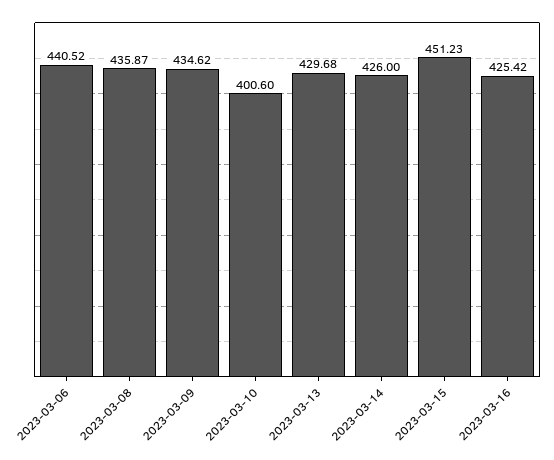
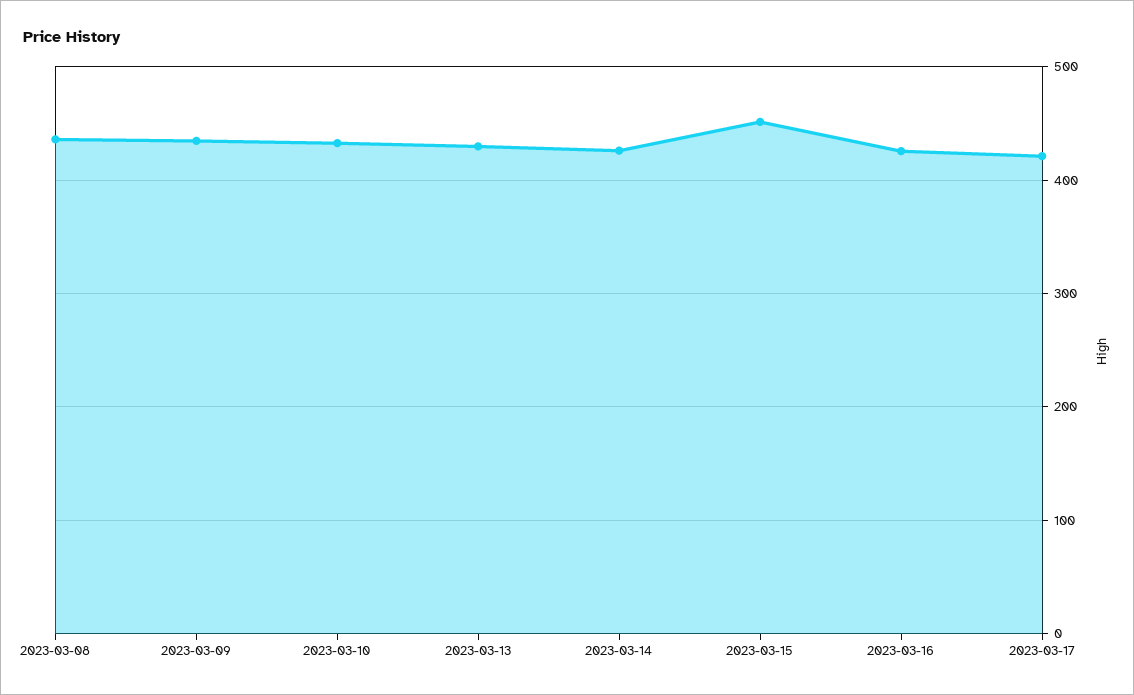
2023-03-06: 440.52 -> none
2023-03-10: 400.6 -> 430
2023-03-17: none -> 420

